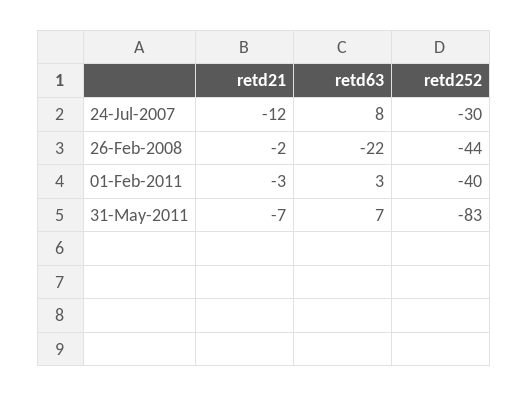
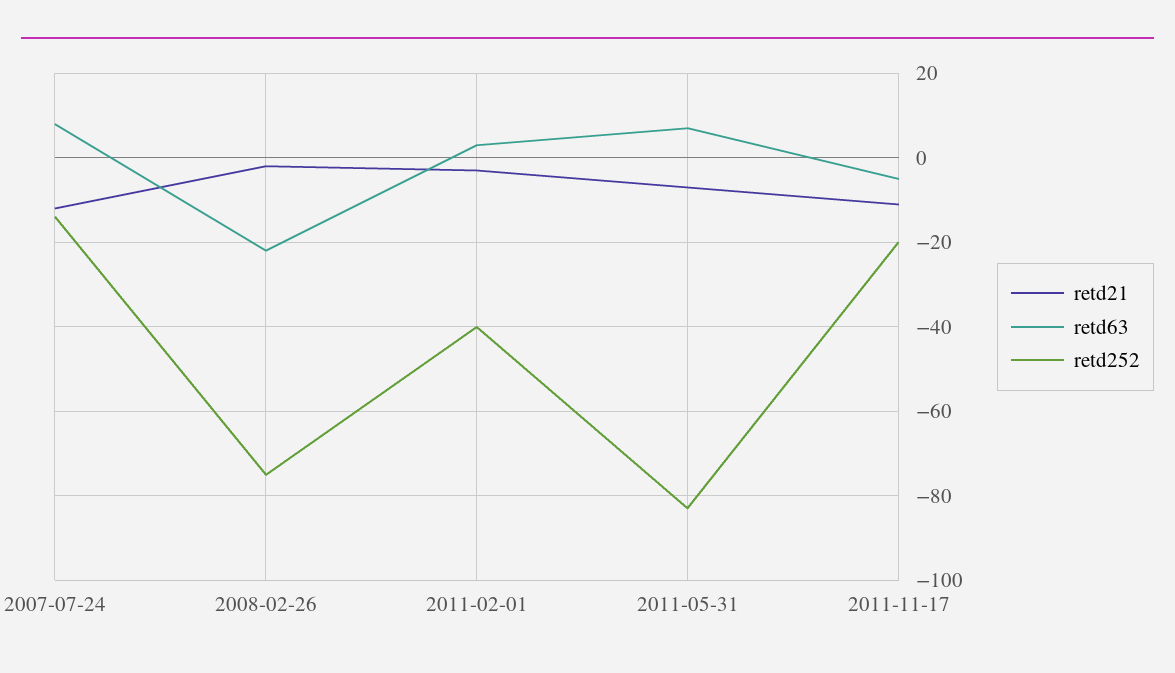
retd252, 24-Jul-2007: -30 -> -15
retd252, 26-Feb-2008: -44 -> -75
retd21, 2011-11-17: none -> -10
retd63, 2011-11-17: none -> -5
retd252, 2011-11-17: none -> -20

